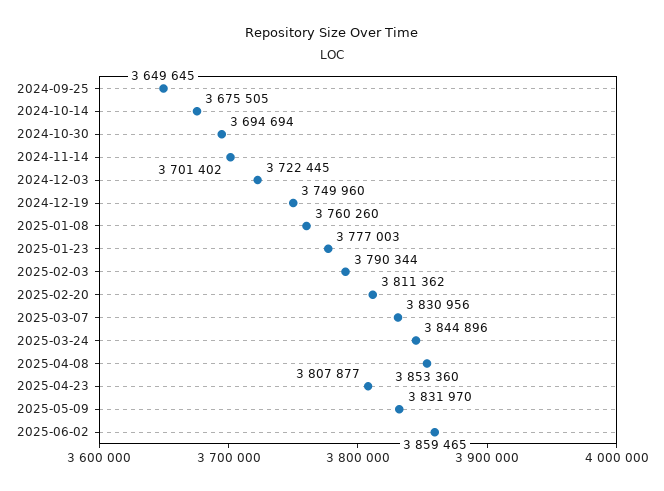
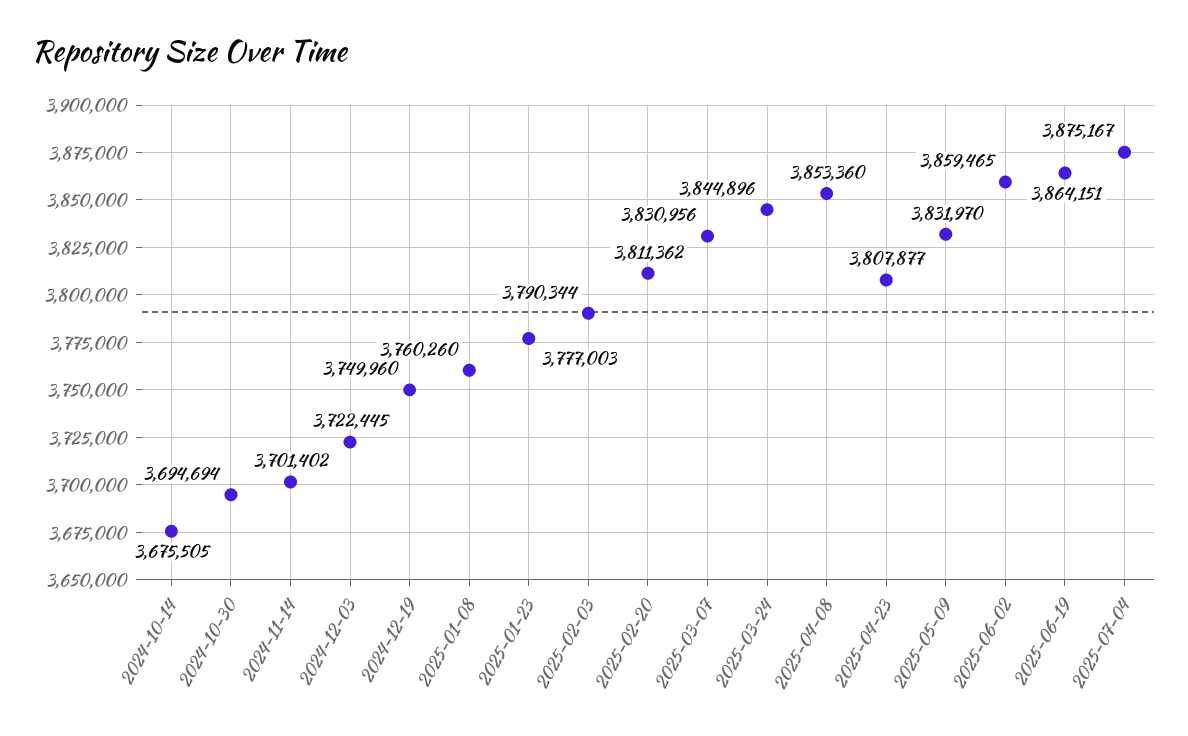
2024-09-25: 3649645 -> none
2025-06-19: none -> 3864151
2025-07-04: none -> 3875167

